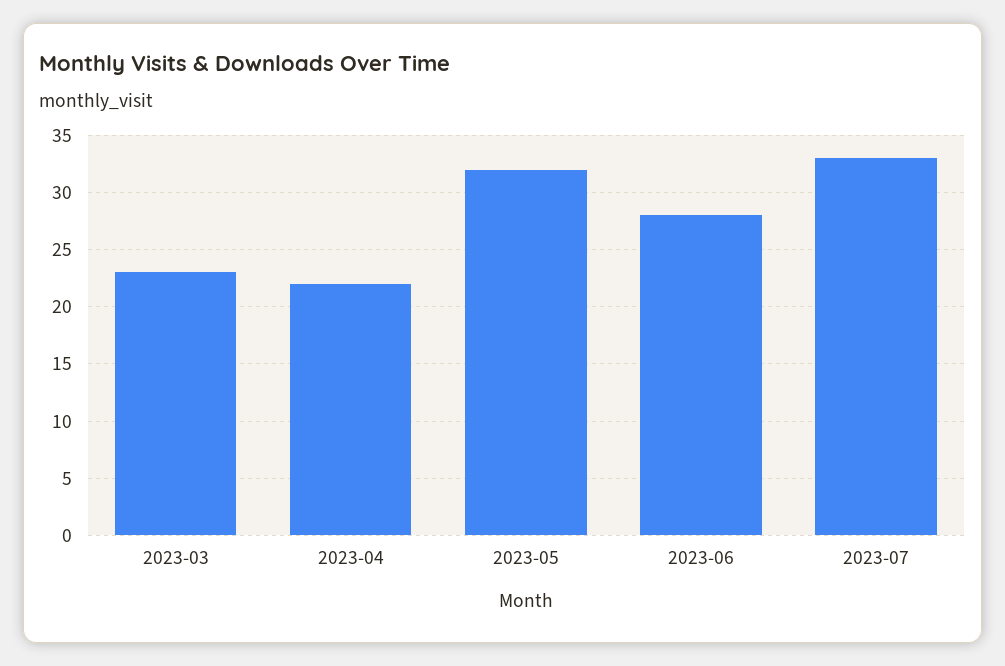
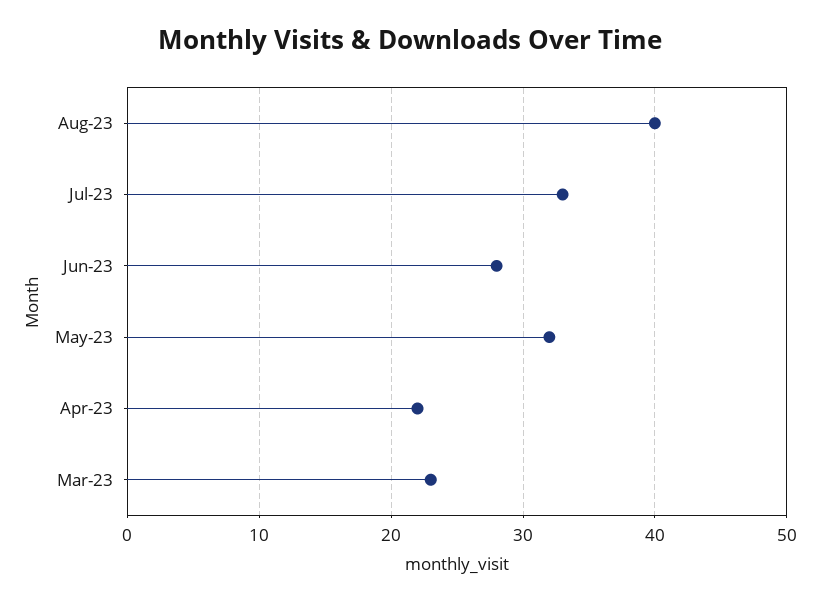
Aug-23: none -> 40

